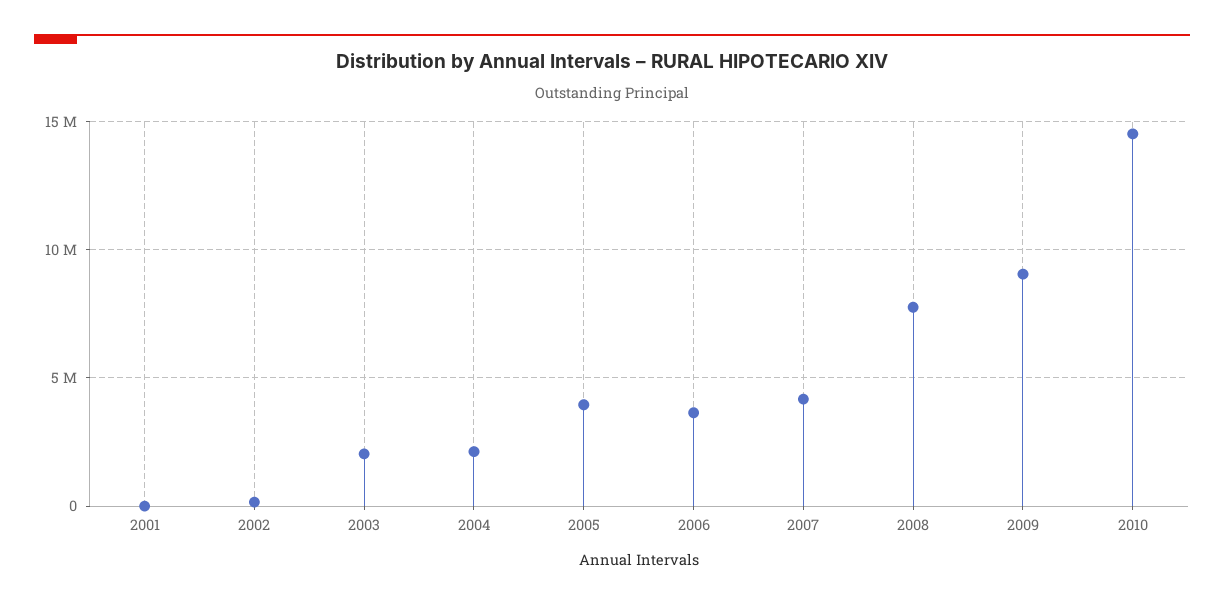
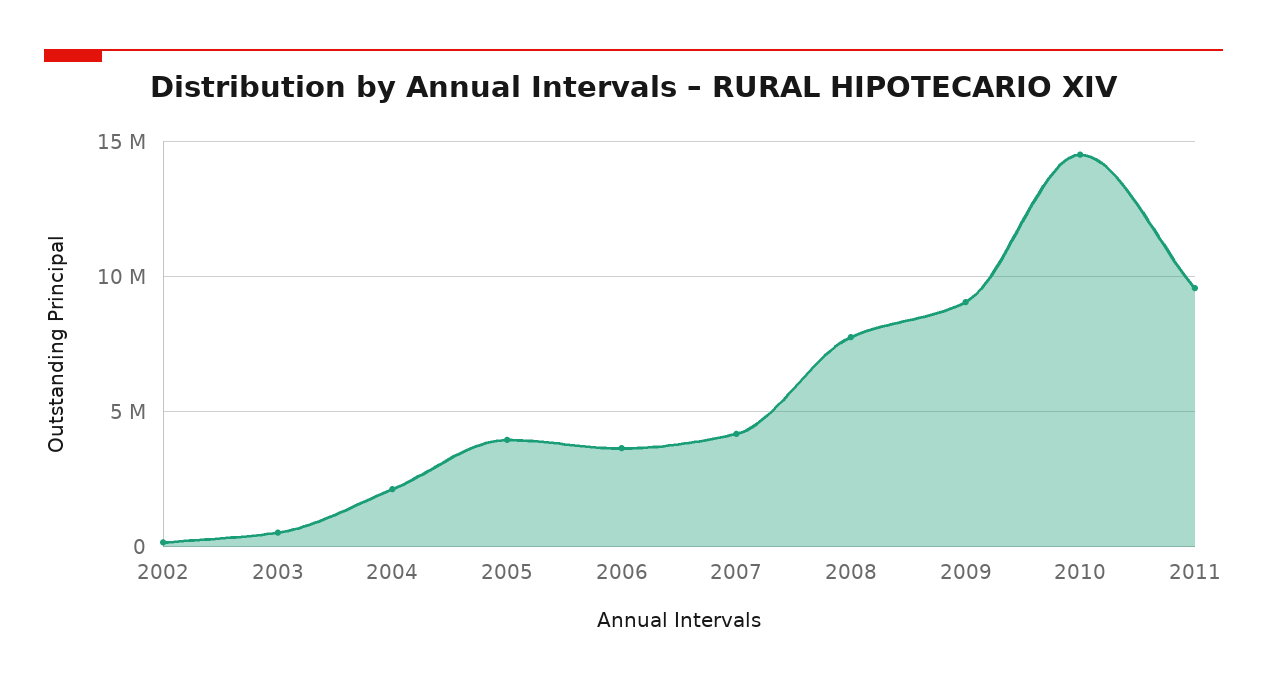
2001: 0 -> none
2003: 2000000 -> 500000
2011: none -> 9500000

